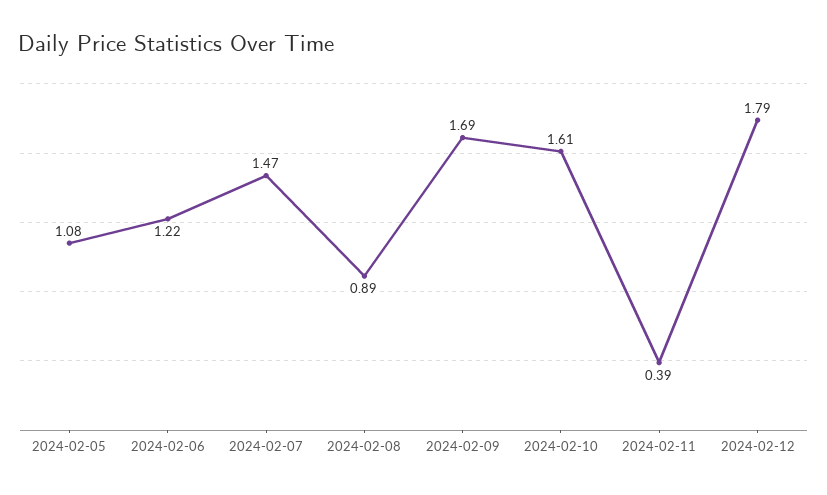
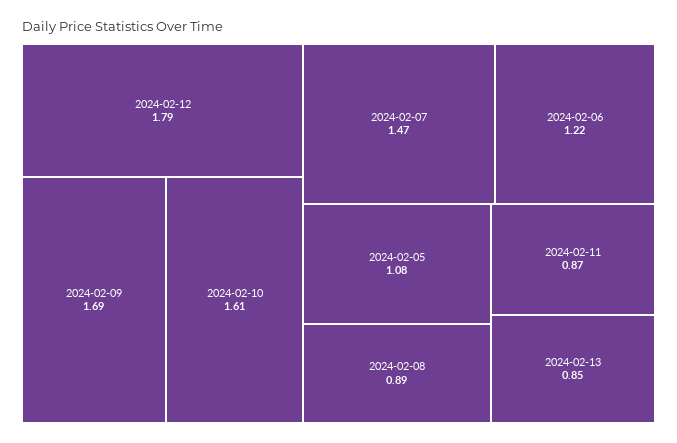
2024-02-11: 0.39 -> 0.87
2024-02-13: none -> 0.85

